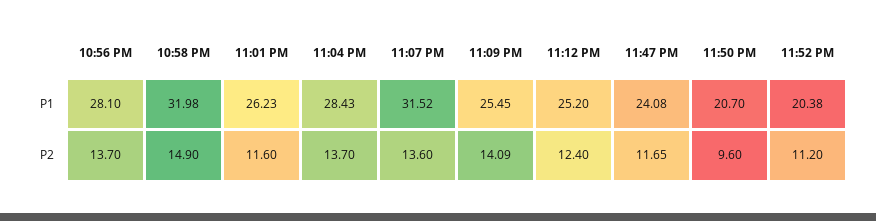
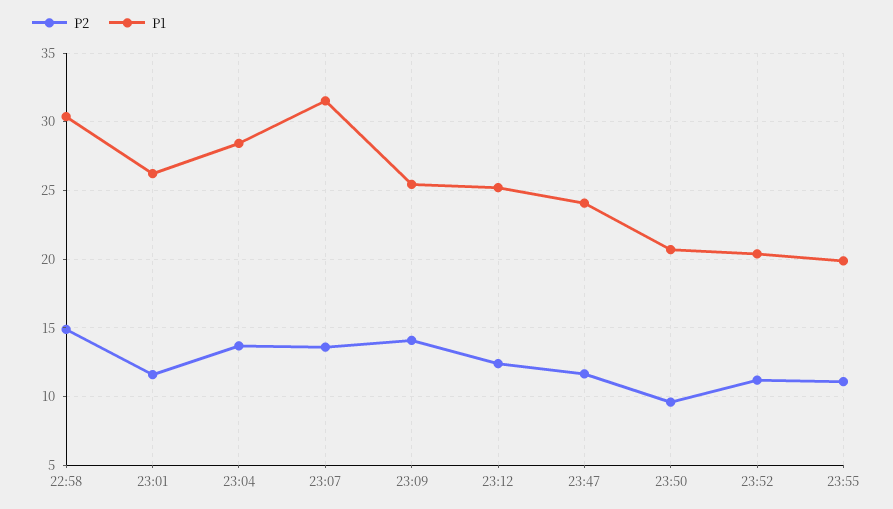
P1, 10:56 PM: 28.1 -> none
P1, 10:58 PM: 31.98 -> 30.5
P2, 10:56 PM: 13.7 -> none
P2, 23:55: none -> 11
P1, 23:55: none -> 20

